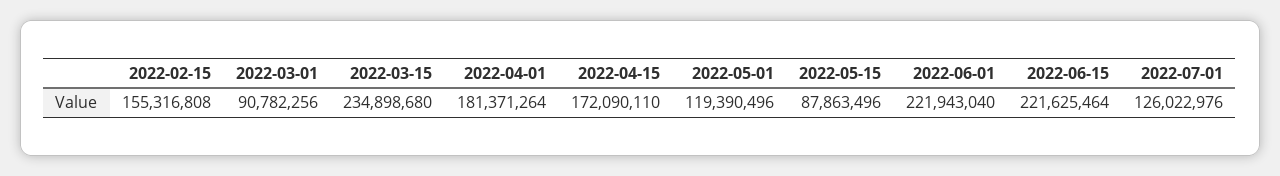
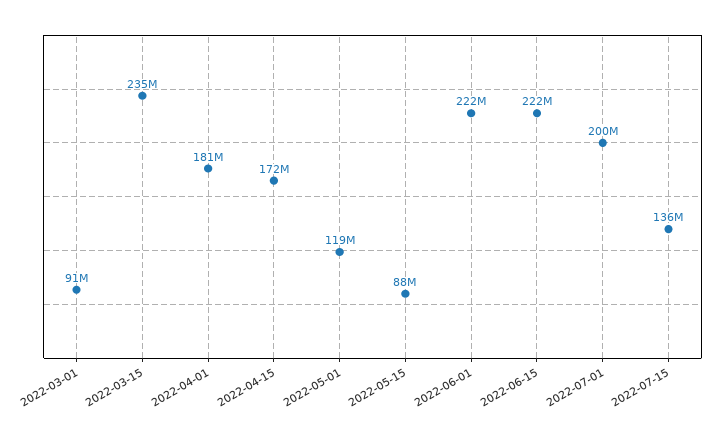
2022-02-15: 155316808 -> none
2022-07-01: 126022976 -> 200000000
2022-07-15: none -> 136000000

